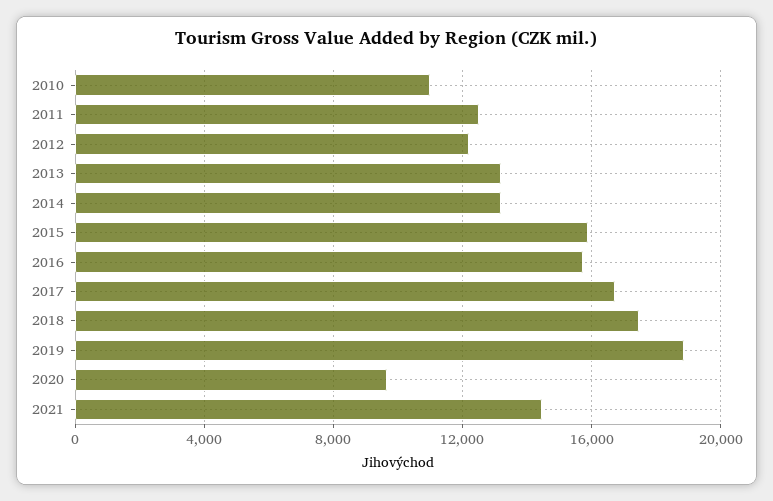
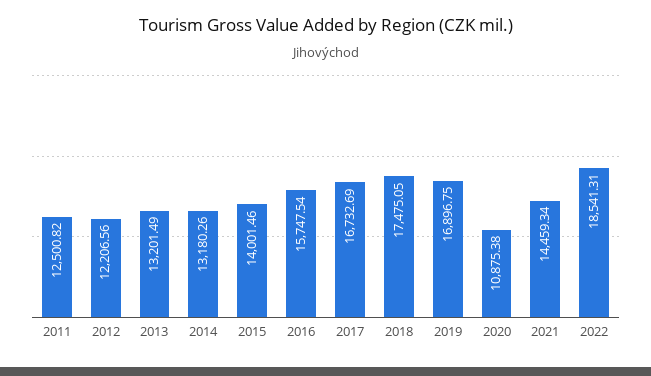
2010: 11000 -> none
2015: 16000 -> 14001.46
2019: 19000 -> 16896.75
2020: 9500 -> 10875.38
2022: none -> 18541.31

